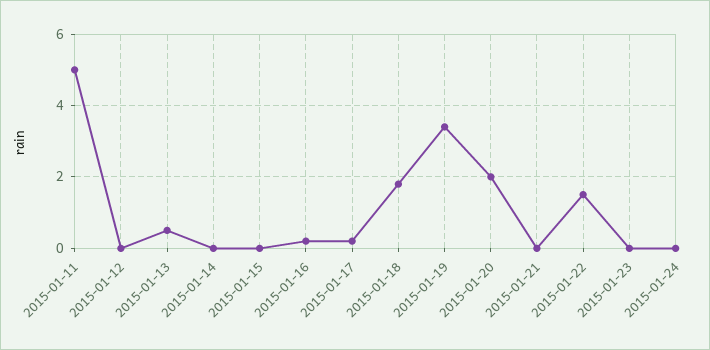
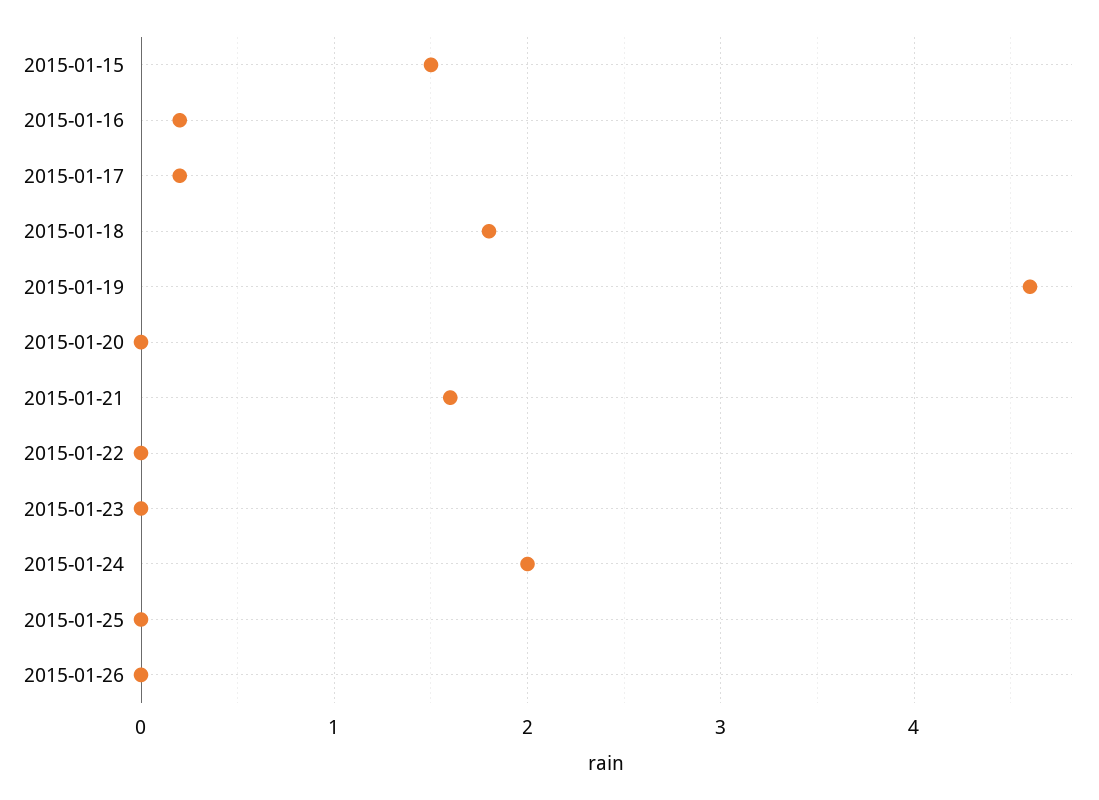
2015-01-11: 5 -> none
2015-01-12: 0 -> none
2015-01-13: 0.5 -> none
2015-01-14: 0 -> none
2015-01-15: 0 -> 1.5
2015-01-19: 3.5 -> 4.6
2015-01-20: 2 -> 0
2015-01-21: 0 -> 1.6
2015-01-22: 1.5 -> 0
2015-01-24: 0 -> 2
2015-01-25: none -> 0
2015-01-26: none -> 0

